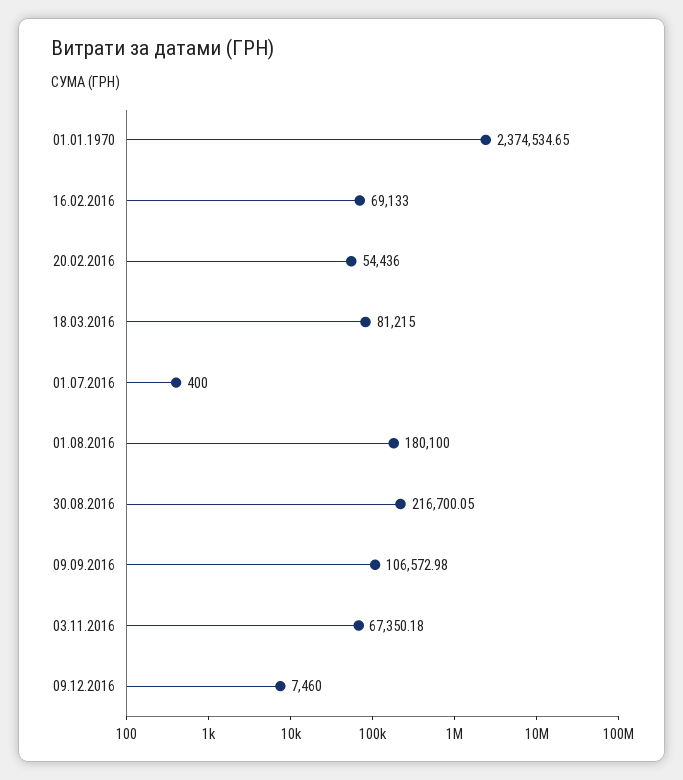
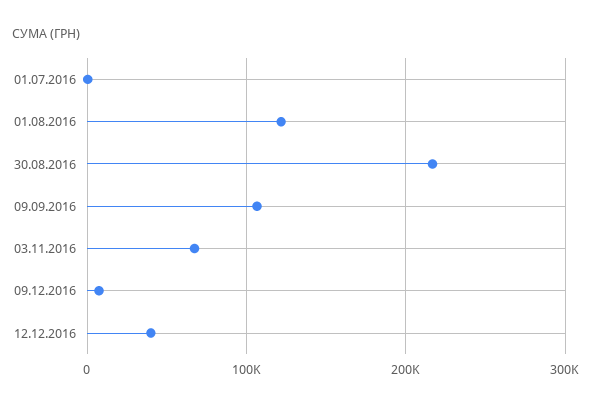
01.01.1970: 2374534.65 -> none
16.02.2016: 69133 -> none
20.02.2016: 54436 -> none
18.03.2016: 81215 -> none
01.08.2016: 180100 -> 120000
12.12.2016: none -> 40000

